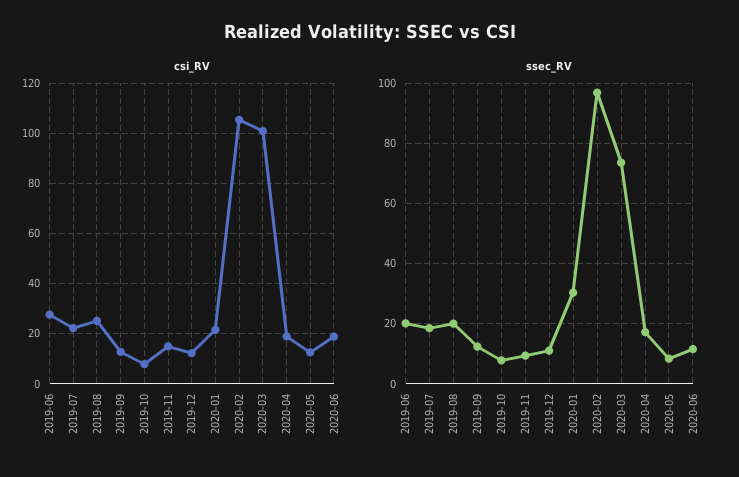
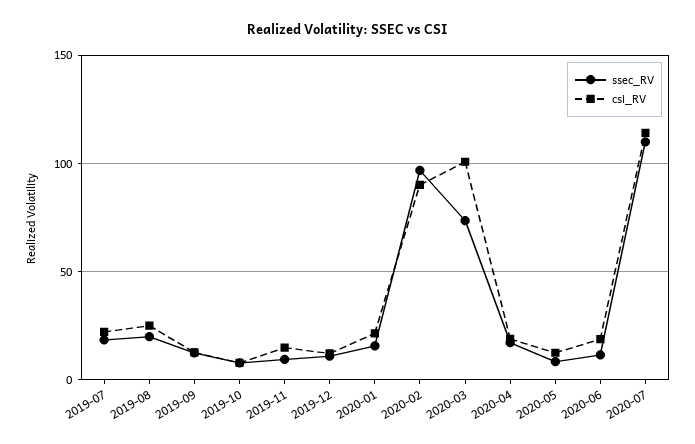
csi_RV, 2019-06: 27.5 -> none
csi_RV, 2020-02: 105 -> 90
ssec_RV, 2019-06: 20 -> none
ssec_RV, 2020-01: 30 -> 15
ssec_RV, 2020-07: none -> 110
csi_RV, 2020-07: none -> 115

